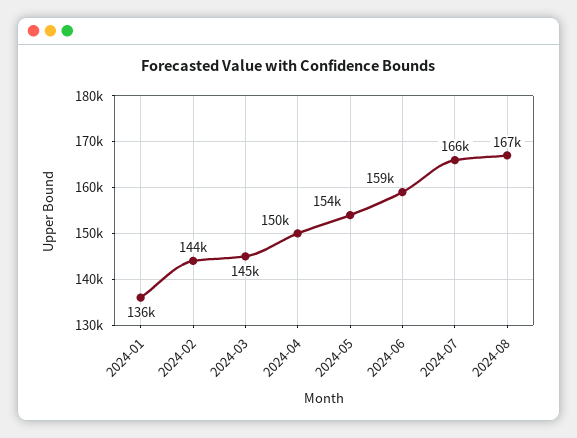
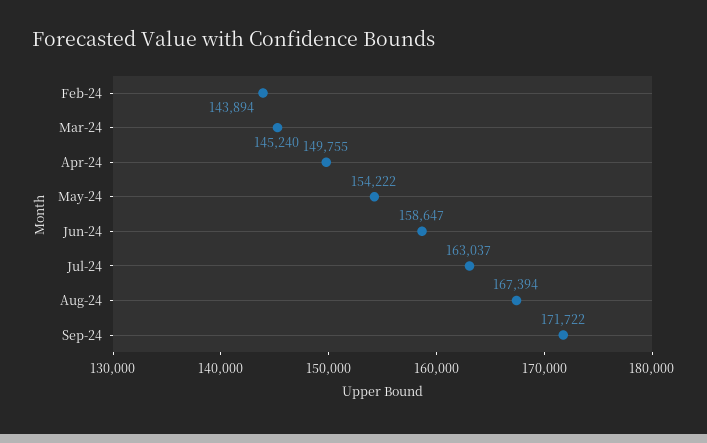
2024-01: 136000 -> none
2024-07: 166000 -> 163037
Sep-24: none -> 171722

